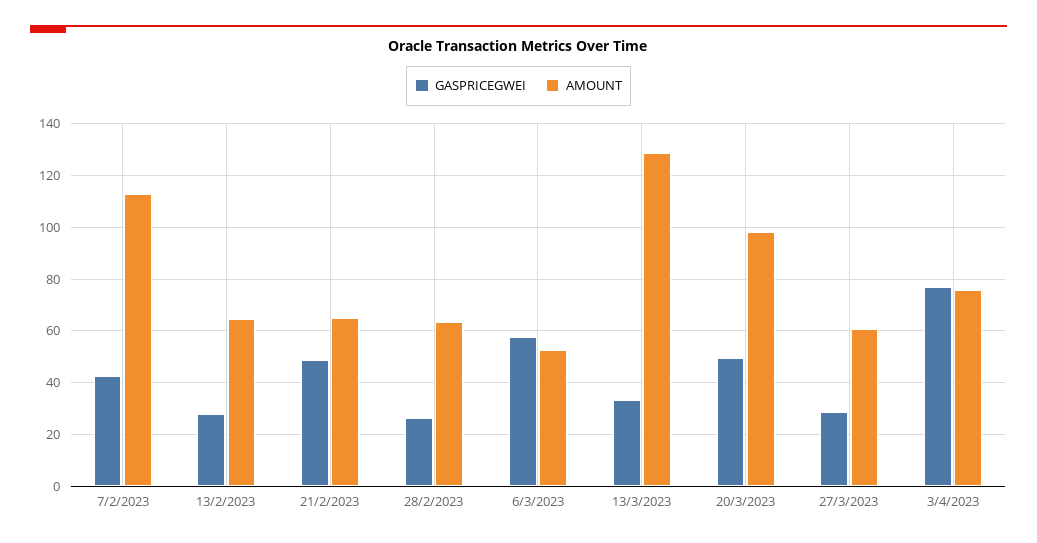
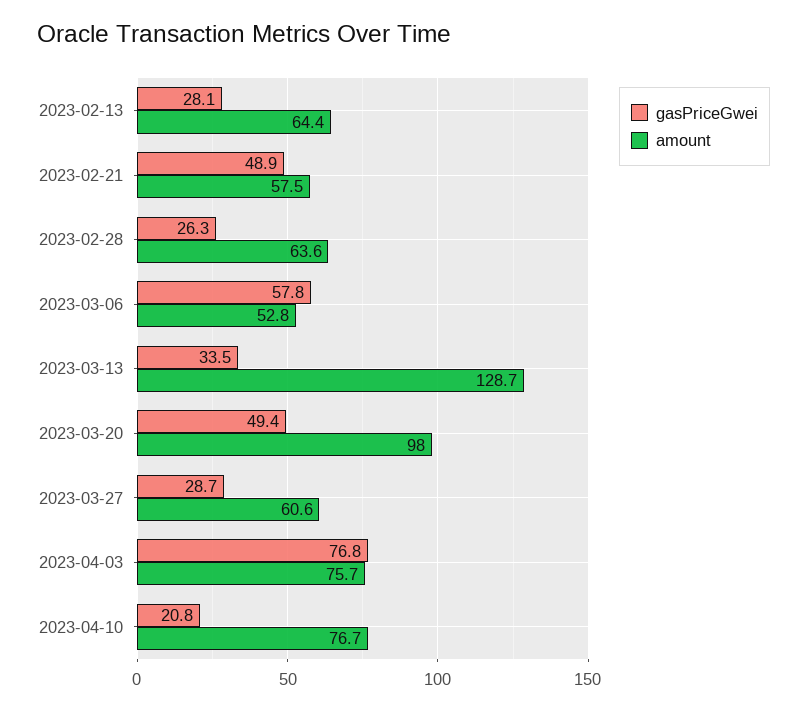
GASPRICEGWEI, 7/2/2023: 42.5 -> none
AMOUNT, 7/2/2023: 112.5 -> none
AMOUNT, 21/2/2023: 65 -> 57.5
GASPRICEGWEI, 2023-04-10: none -> 20.8
AMOUNT, 2023-04-10: none -> 76.7

